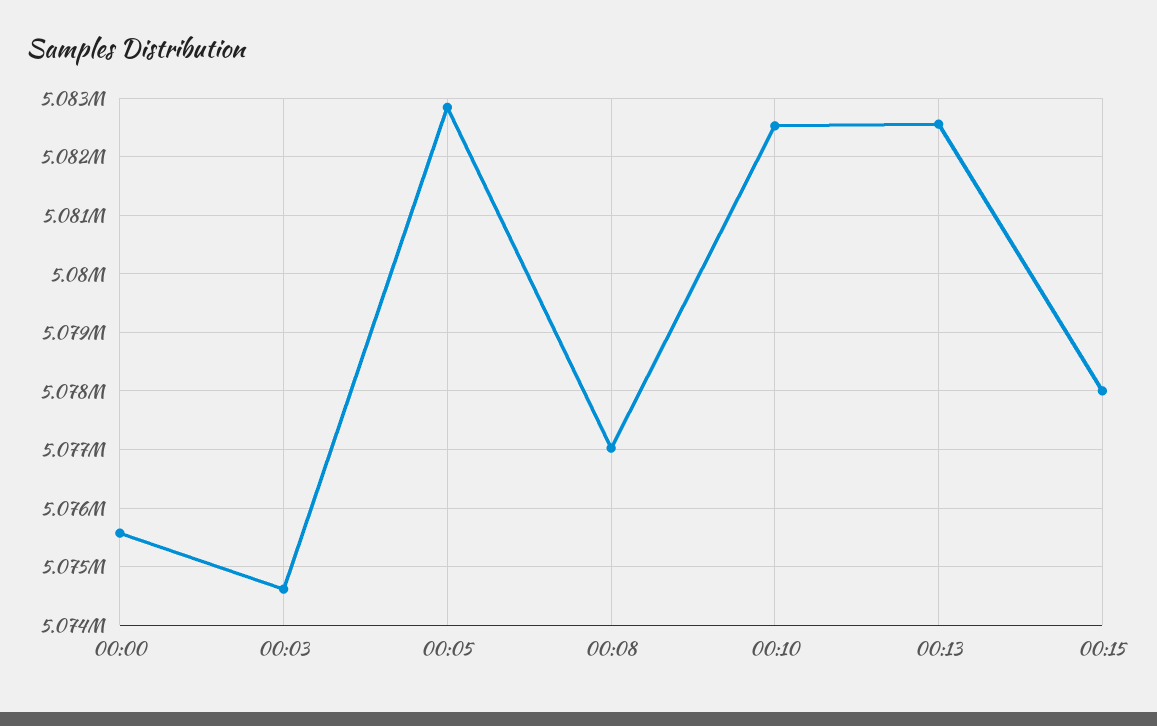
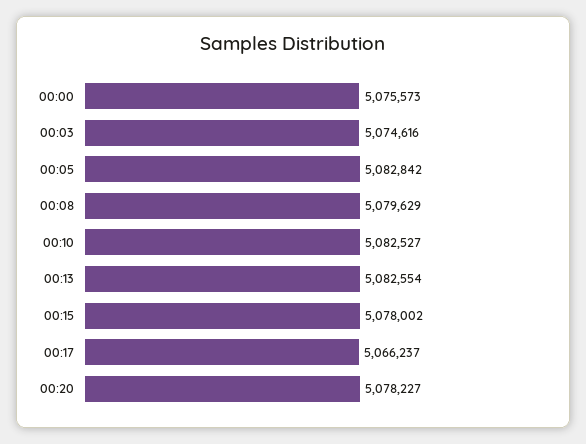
00:08: 5077000 -> 5079629
00:17: none -> 5066237
00:20: none -> 5078227

